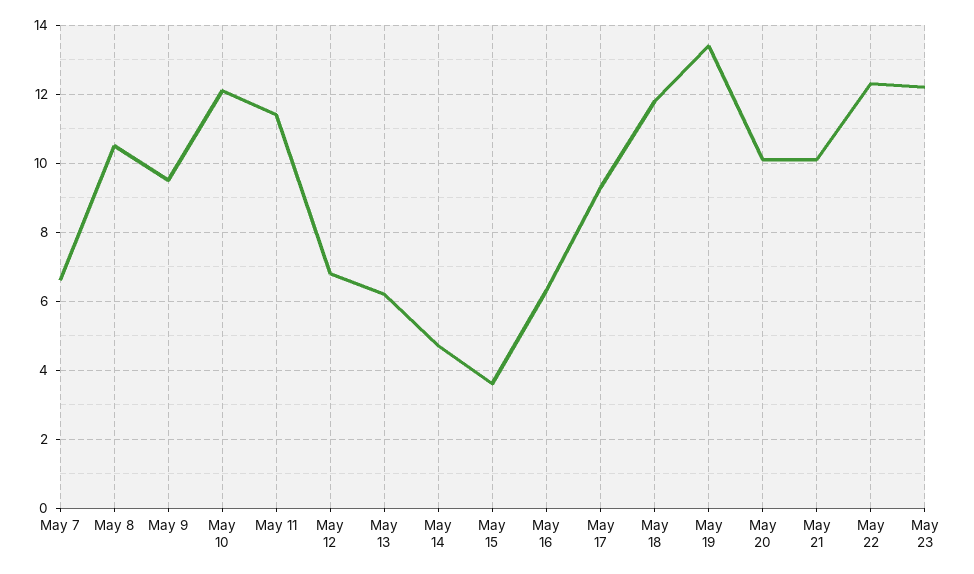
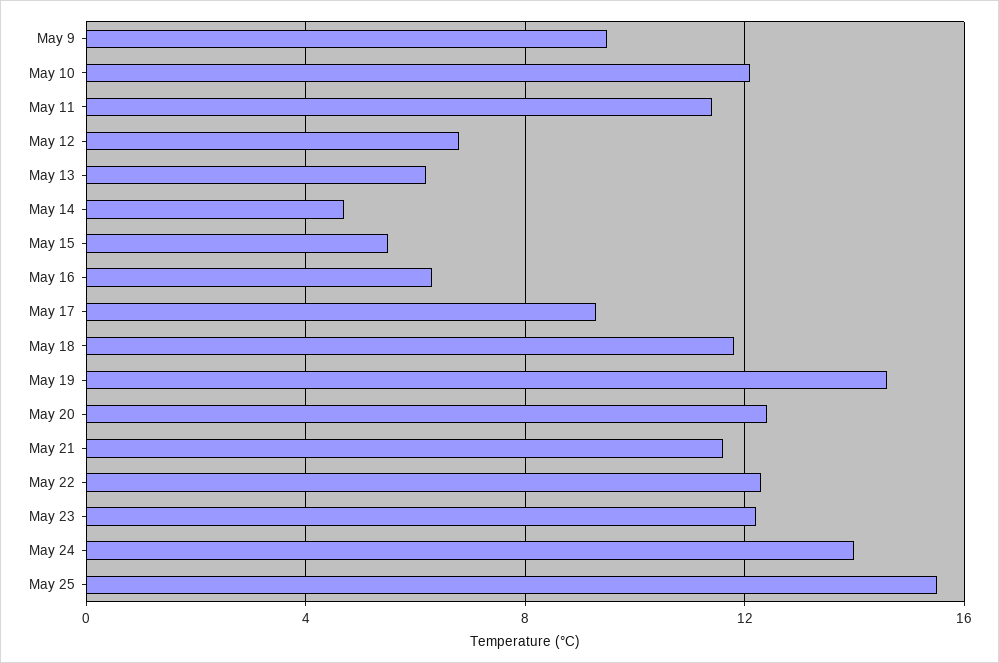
May 7: 6.5 -> none
May 8: 10.5 -> none
May 15: 3.5 -> 5.5
May 19: 13.5 -> 14.5
May 20: 10 -> 12.5
May 21: 10 -> 11.5
May 24: none -> 14
May 25: none -> 15.5

